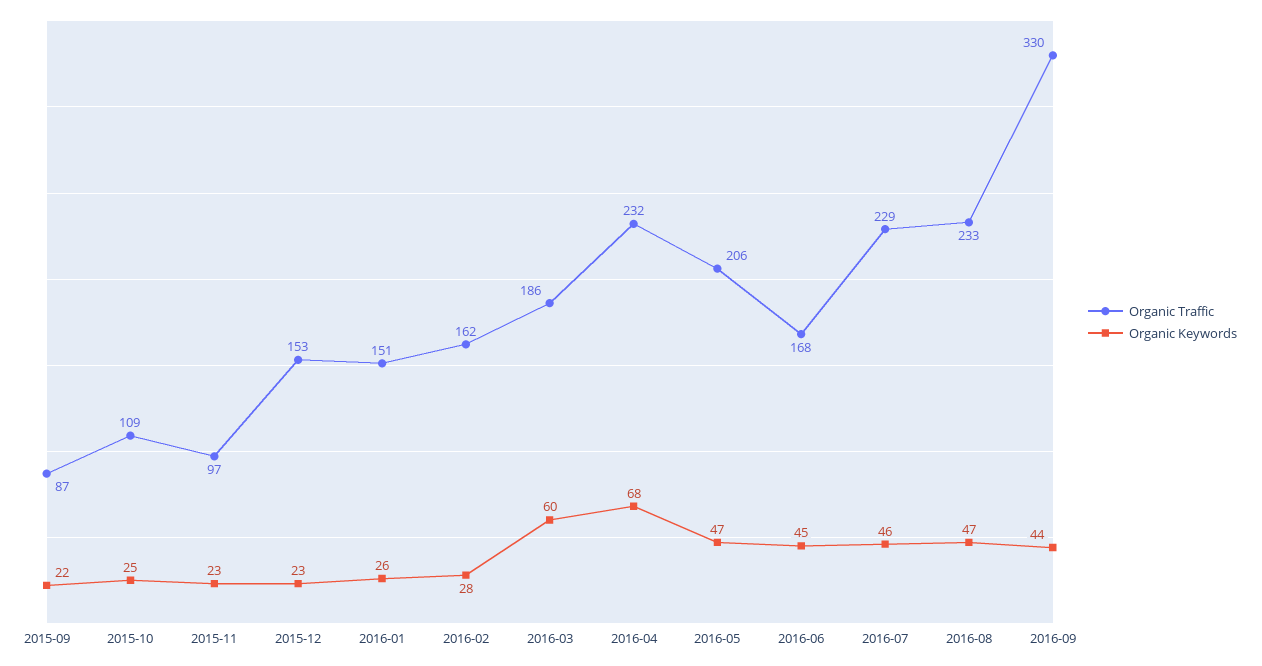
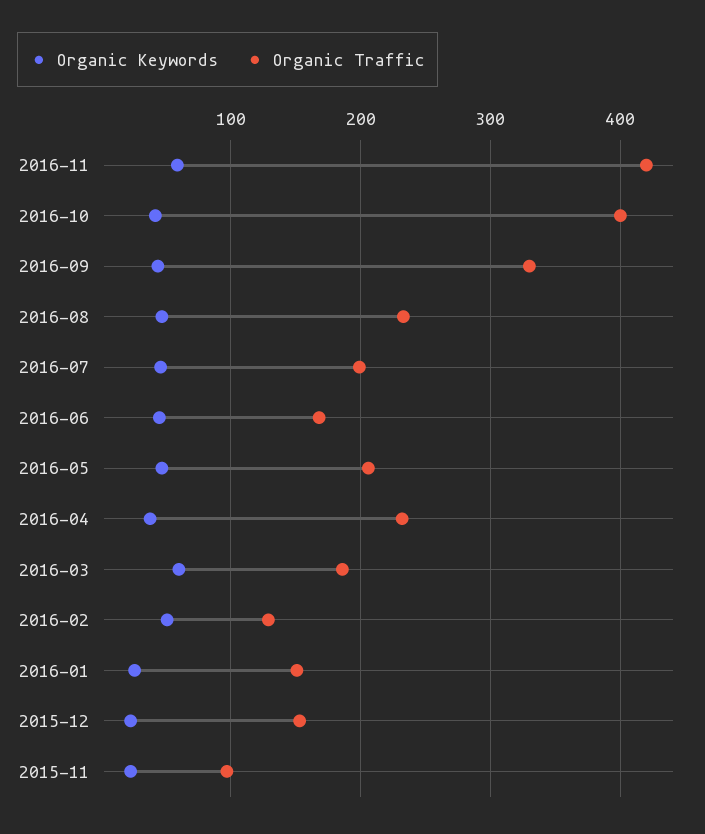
Organic Traffic, 2015-09: 87 -> none
Organic Keywords, 2015-09: 22 -> none
Organic Traffic, 2015-10: 109 -> none
Organic Keywords, 2015-10: 25 -> none
Organic Traffic, 2016-02: 162 -> 130
Organic Keywords, 2016-02: 28 -> 50
Organic Keywords, 2016-04: 68 -> 40
Organic Traffic, 2016-07: 229 -> 200
Organic Keywords, 2016-11: none -> 60
Organic Traffic, 2016-11: none -> 420
Organic Keywords, 2016-10: none -> 40
Organic Traffic, 2016-10: none -> 400

